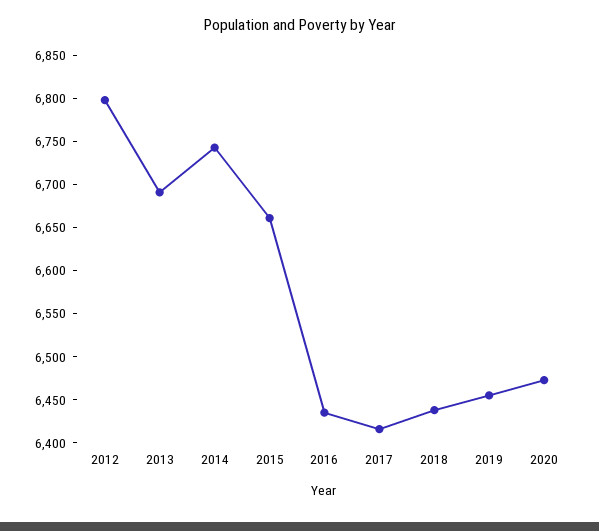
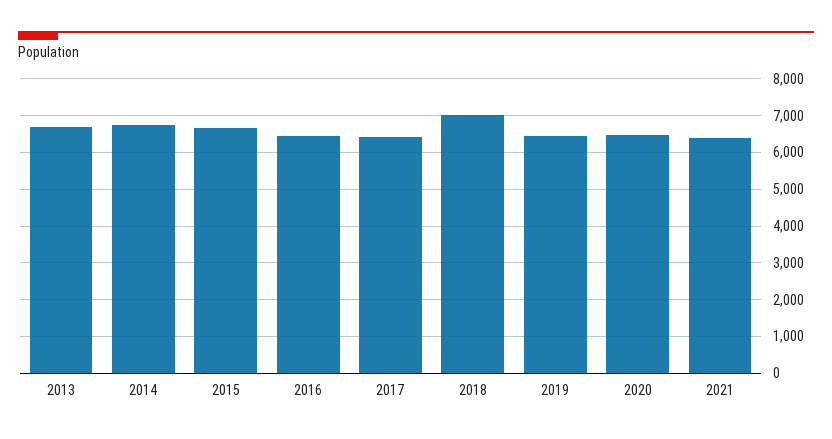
2012: 6800 -> none
2018: 6440 -> 7000
2021: none -> 6400

